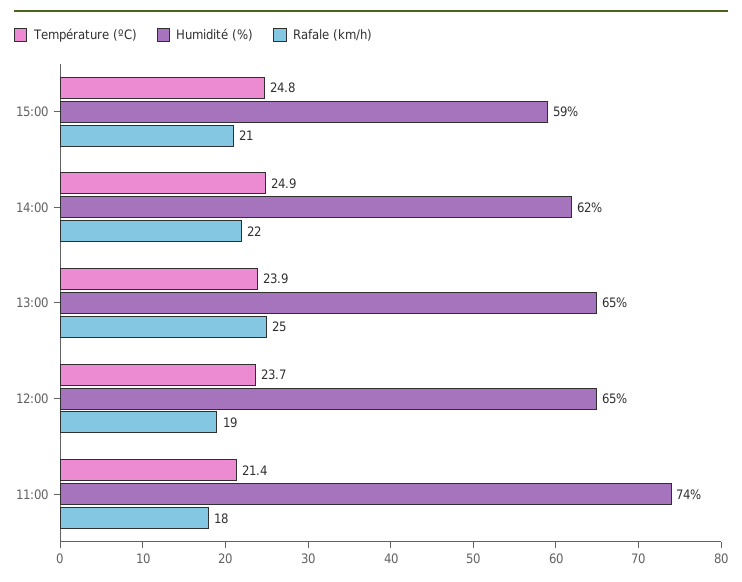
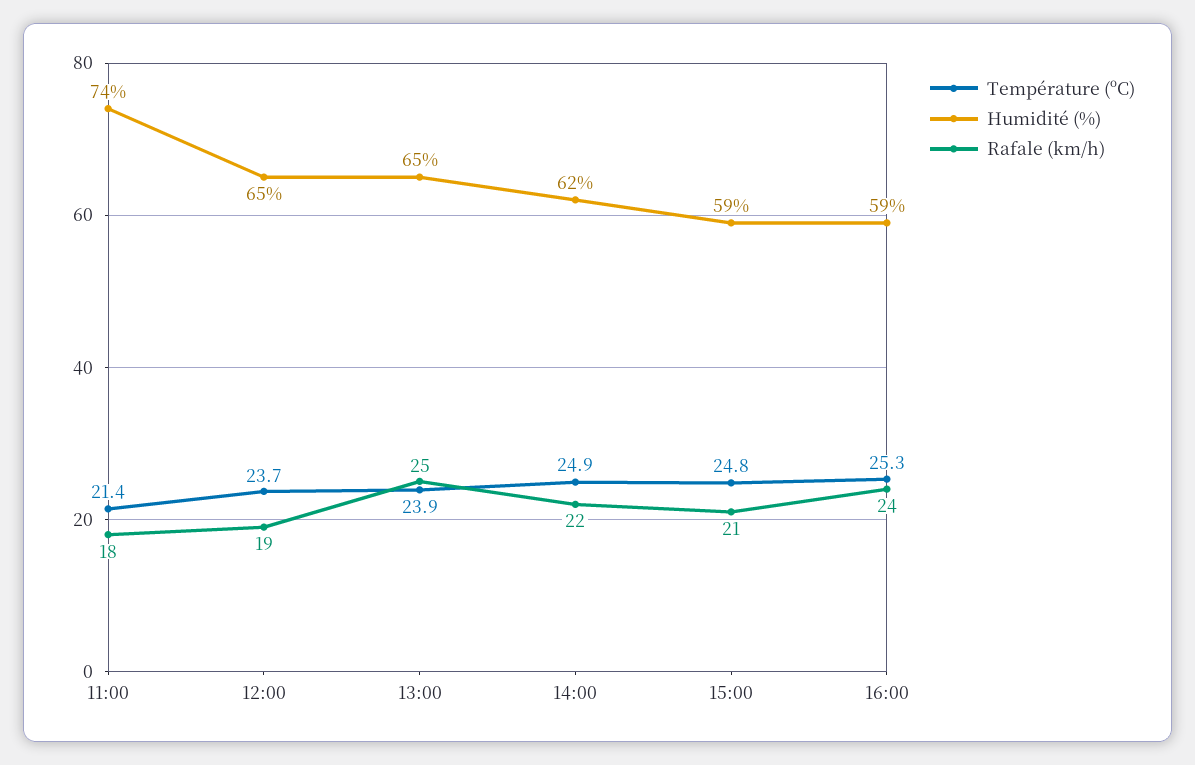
Température (ºC), 16:00: none -> 25.3
Humidité (%), 16:00: none -> 59
Rafale (km/h), 16:00: none -> 24

